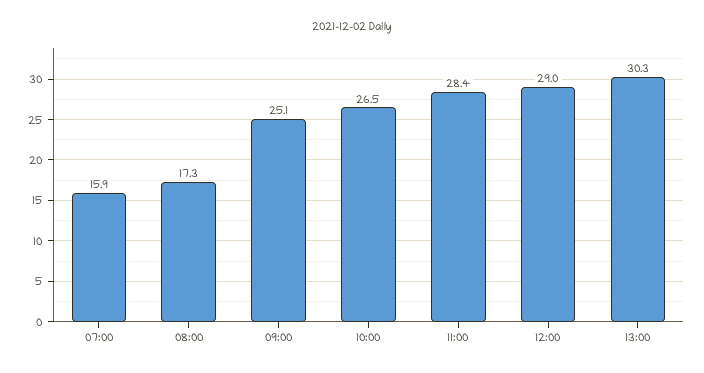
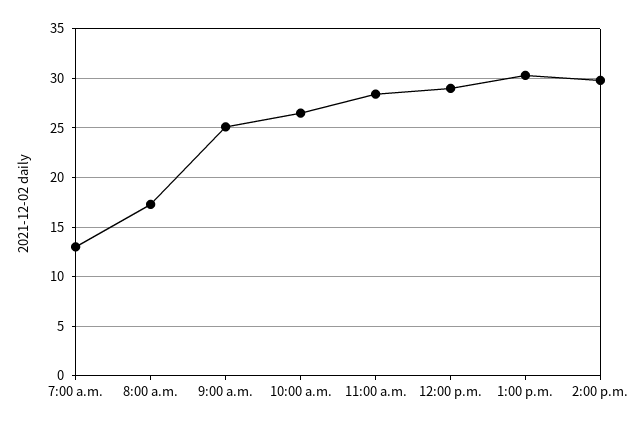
07:00: 15.9 -> 13
2:00 p.m.: none -> 30

